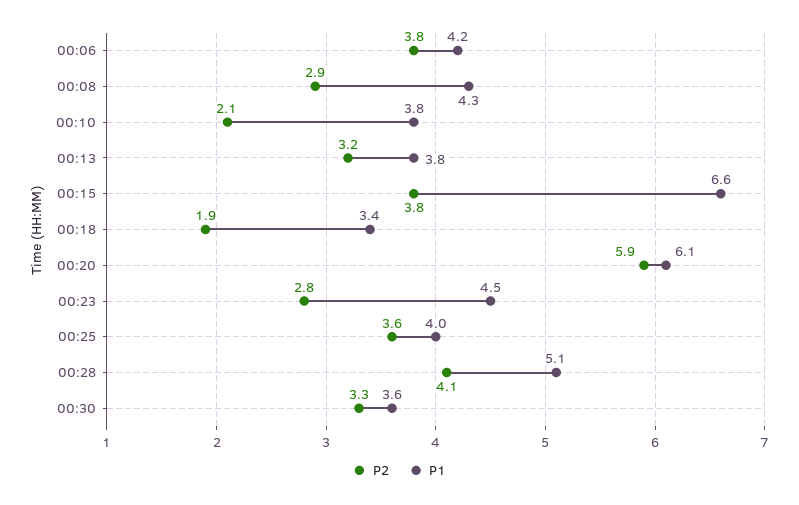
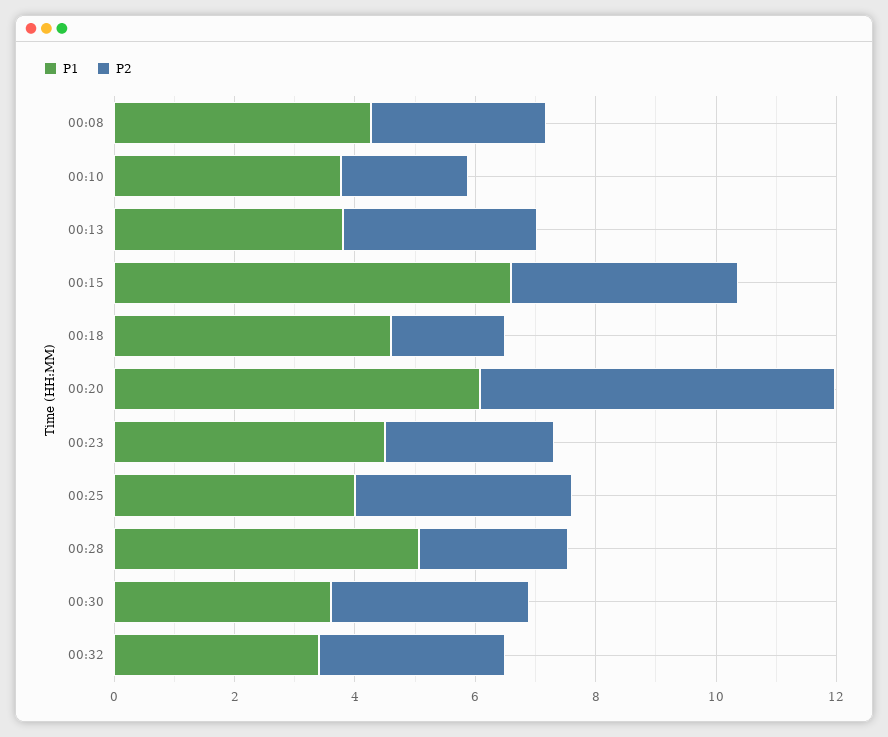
P2, 00:06: 3.8 -> none
P1, 00:06: 4.2 -> none
P1, 00:18: 3.4 -> 4.5
P2, 00:28: 4.1 -> 2.5
P1, 00:32: none -> 3.5
P2, 00:32: none -> 3

